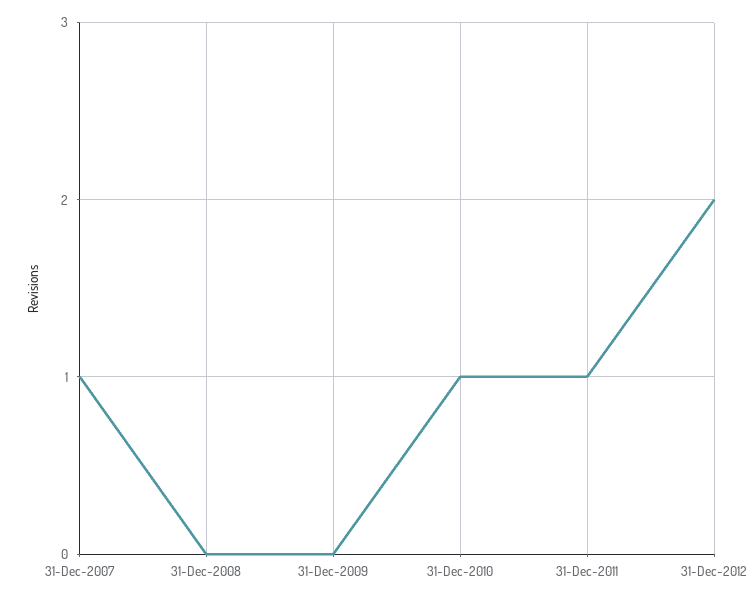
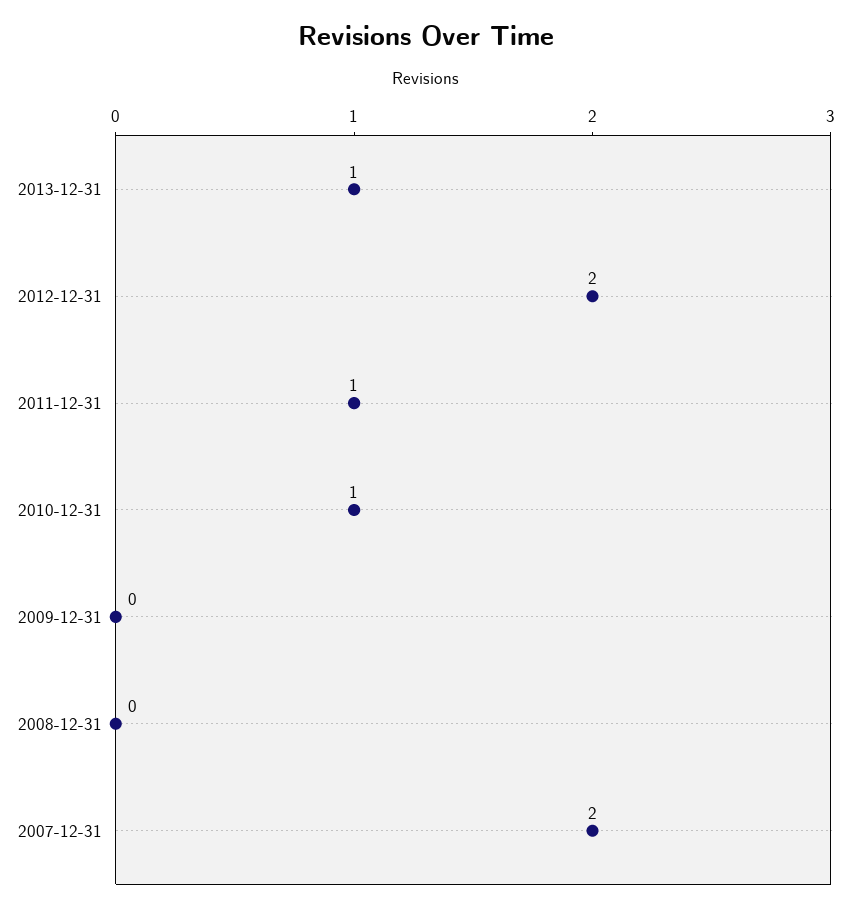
31-Dec-2007: 1 -> 2
2013-12-31: none -> 1

